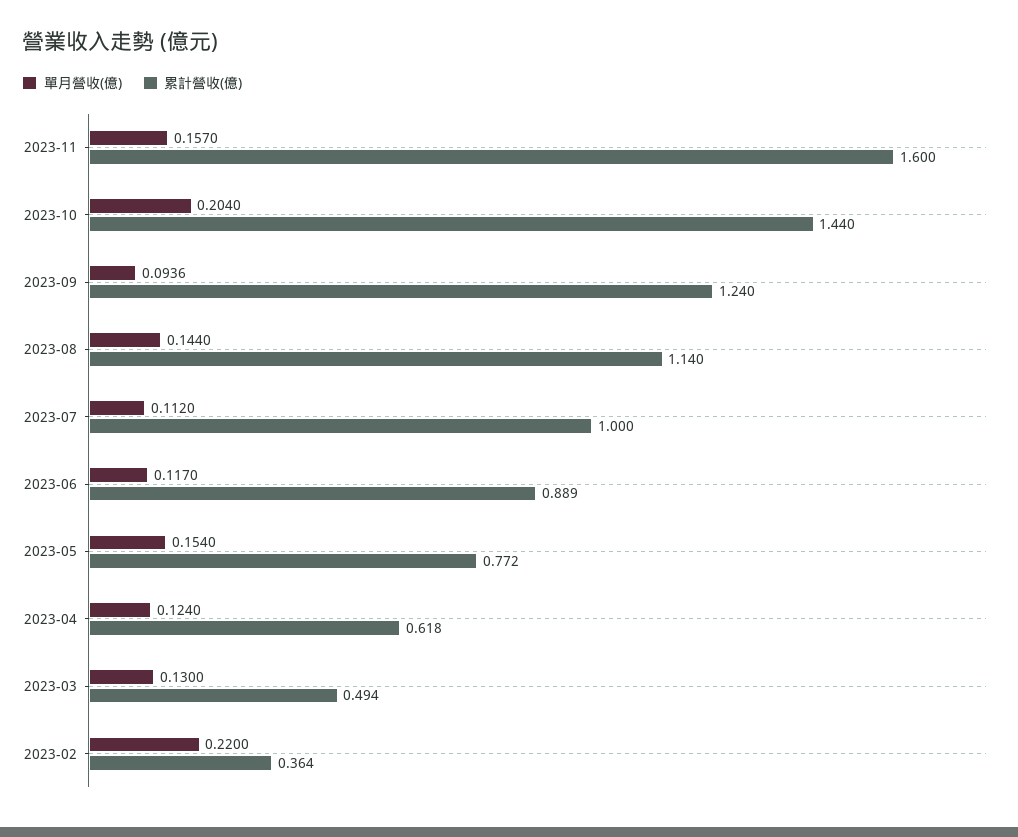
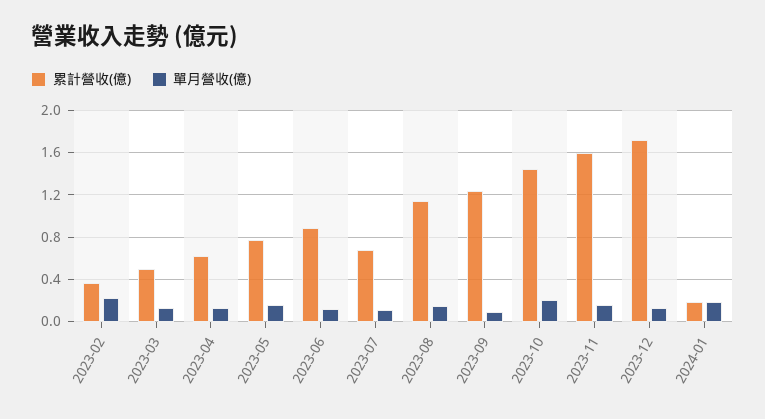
累計營收(億), 2023-07: 1 -> 0.7
累計營收(億), 2023-12: none -> 1.7
單月營收(億), 2023-12: none -> 0.1
累計營收(億), 2024-01: none -> 0.2
單月營收(億), 2024-01: none -> 0.2

